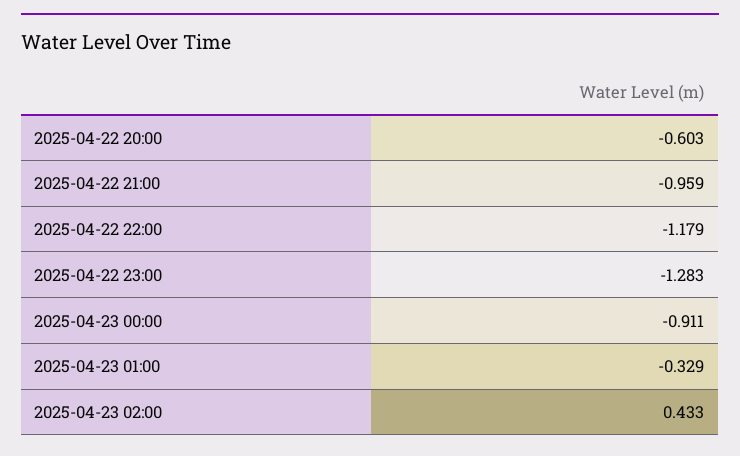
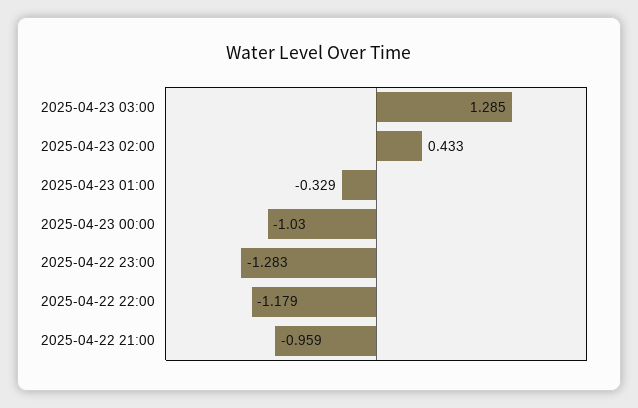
2025-04-22 20:00: -0.603 -> none
2025-04-23 00:00: -0.911 -> -1.03
2025-04-23 03:00: none -> 1.285

